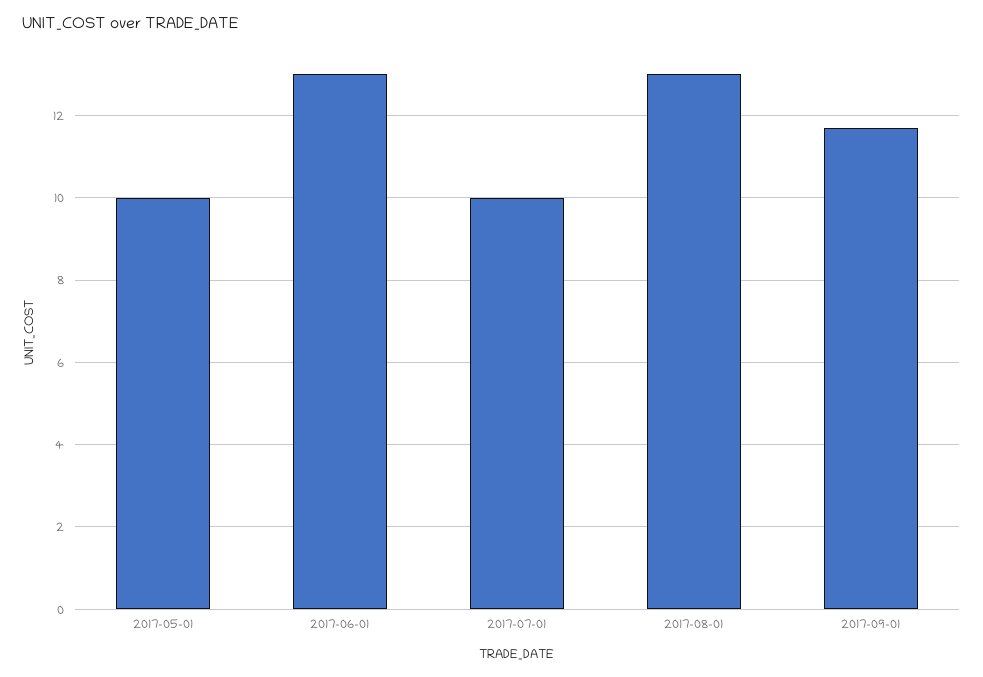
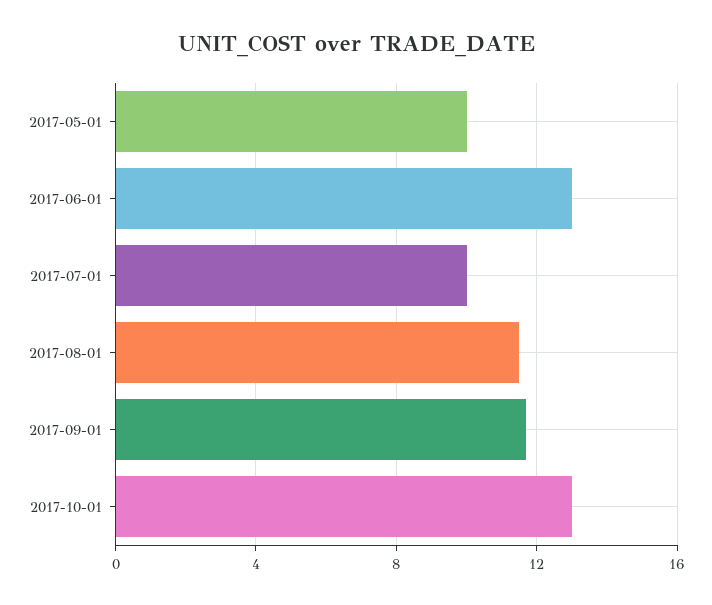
2017-08-01: 13 -> 11.5
2017-10-01: none -> 13

